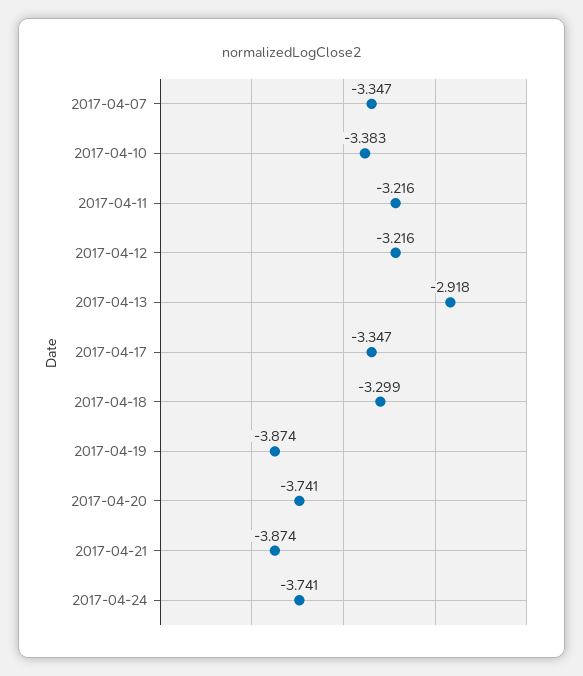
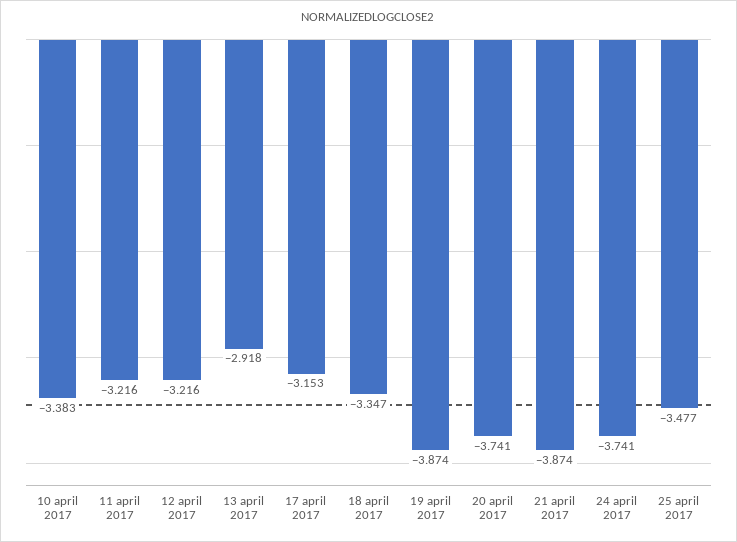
2017-04-07: -3.347 -> none
2017-04-17: -3.347 -> -3.153
2017-04-18: -3.299 -> -3.347
25 april 2017: none -> -3.477

